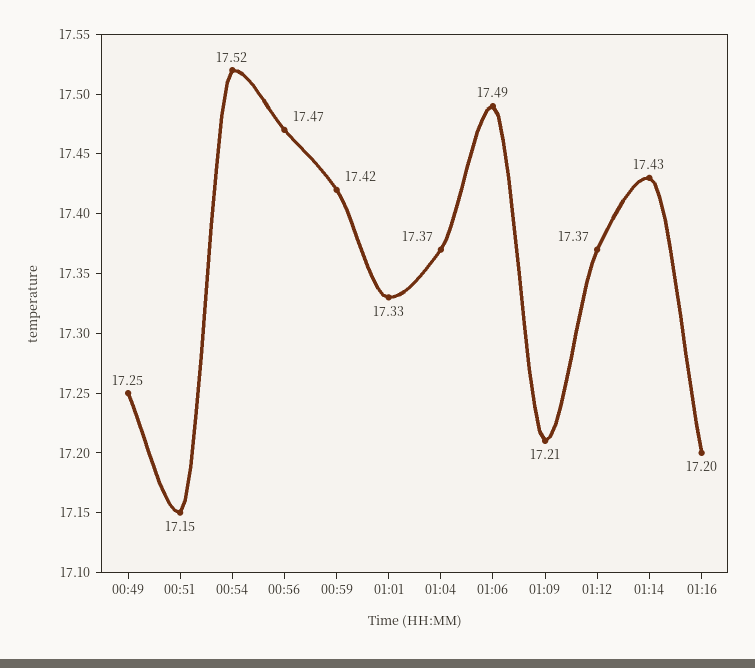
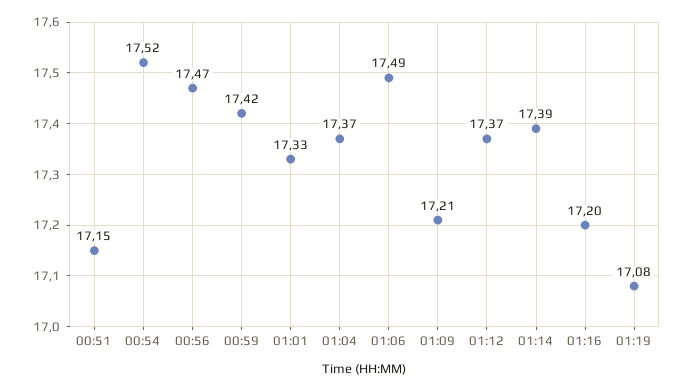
00:49: 17.25 -> none
01:14: 17.43 -> 17.39
01:19: none -> 17.08

